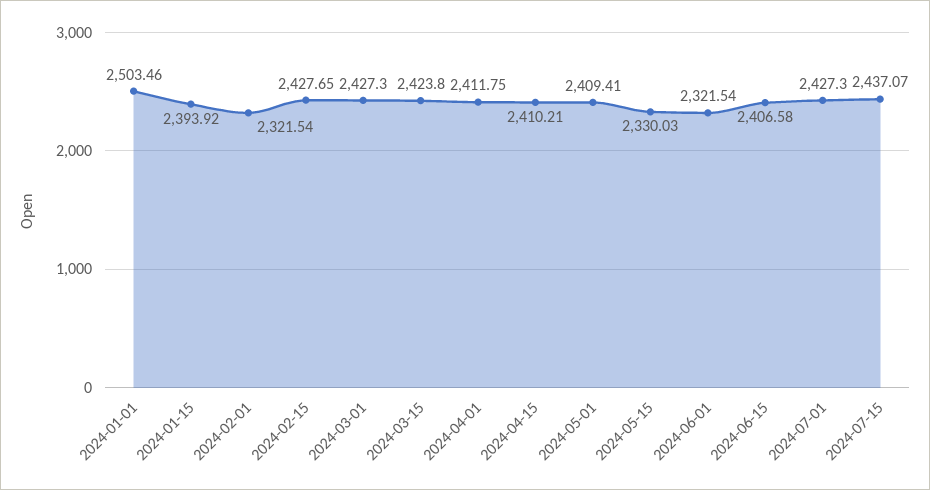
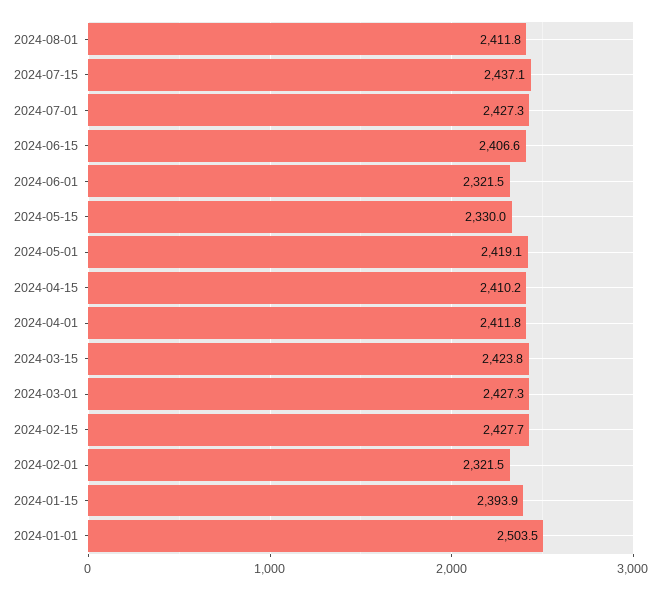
2024-05-01: 2409.41 -> 2419.1
2024-08-01: none -> 2411.8

